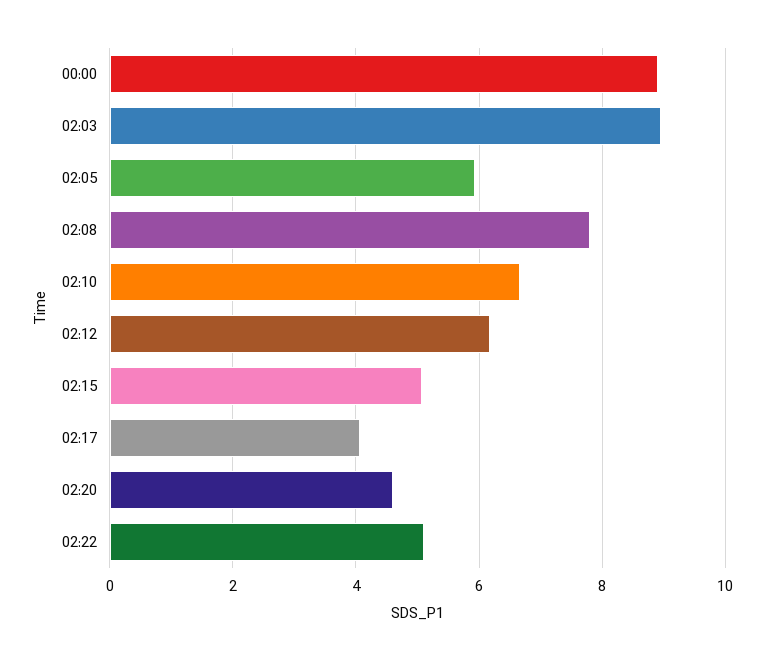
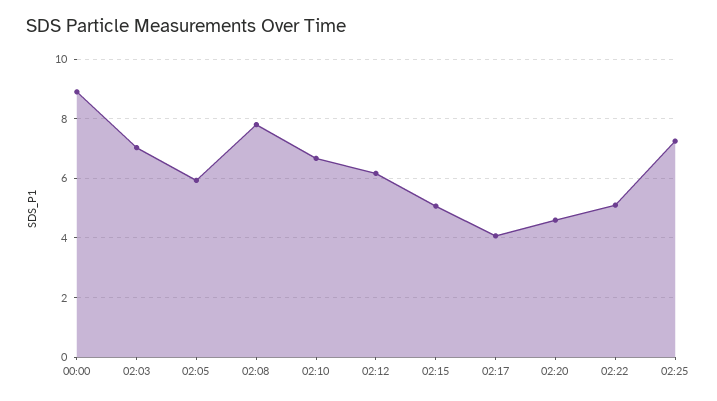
02:03: 9 -> 7
02:25: none -> 7.25

